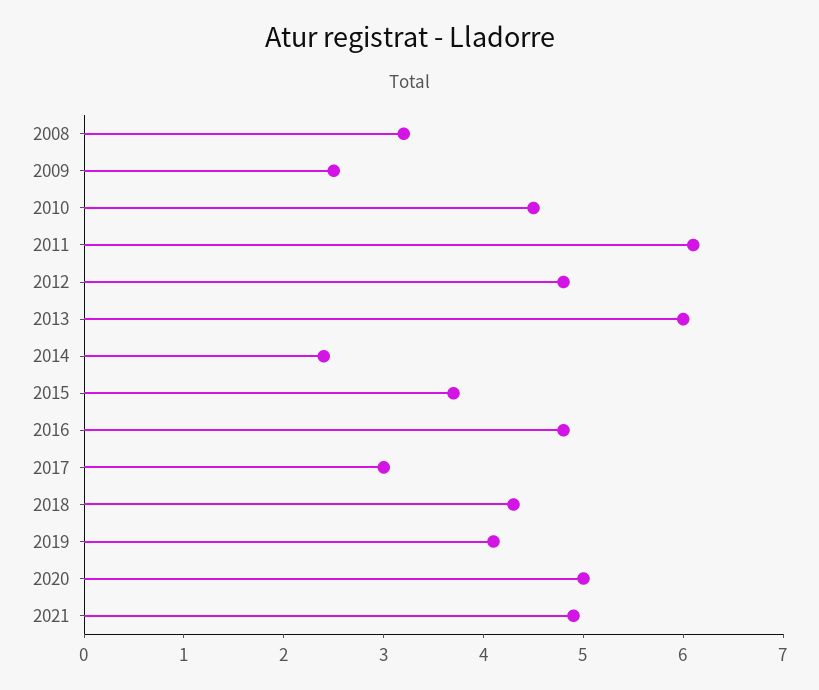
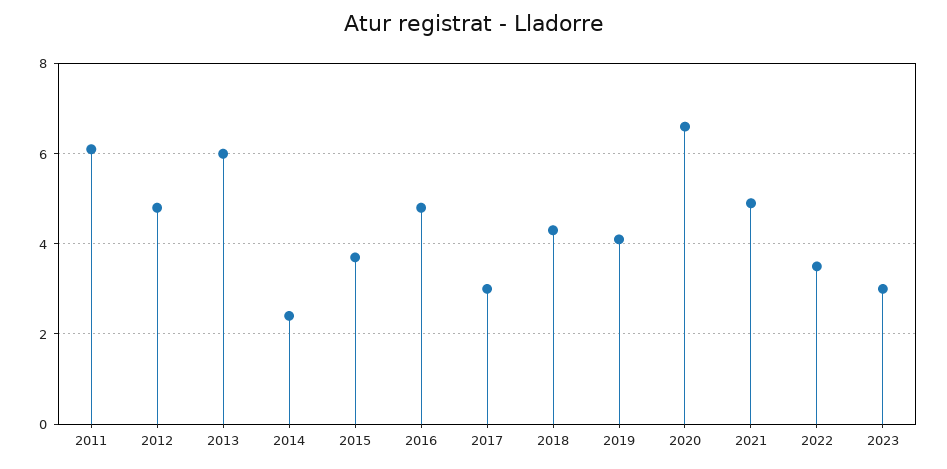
2008: 3.2 -> none
2009: 2.5 -> none
2010: 4.5 -> none
2020: 5 -> 6.5
2022: none -> 3.5
2023: none -> 3

